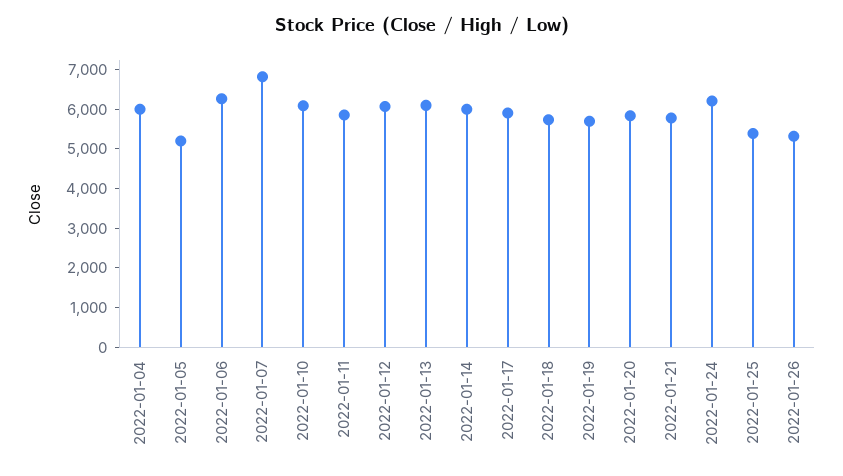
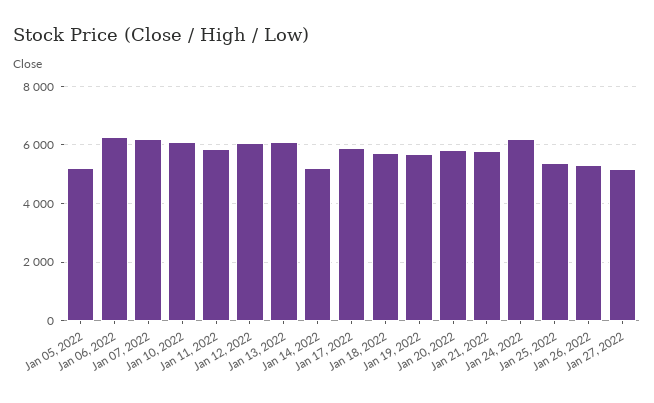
2022-01-04: 6000 -> none
2022-01-07: 6750 -> 6250
2022-01-14: 6000 -> 5250
Jan 27, 2022: none -> 5250

